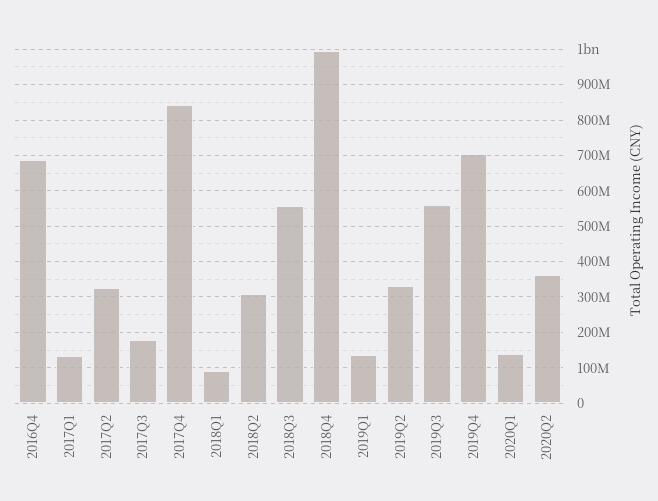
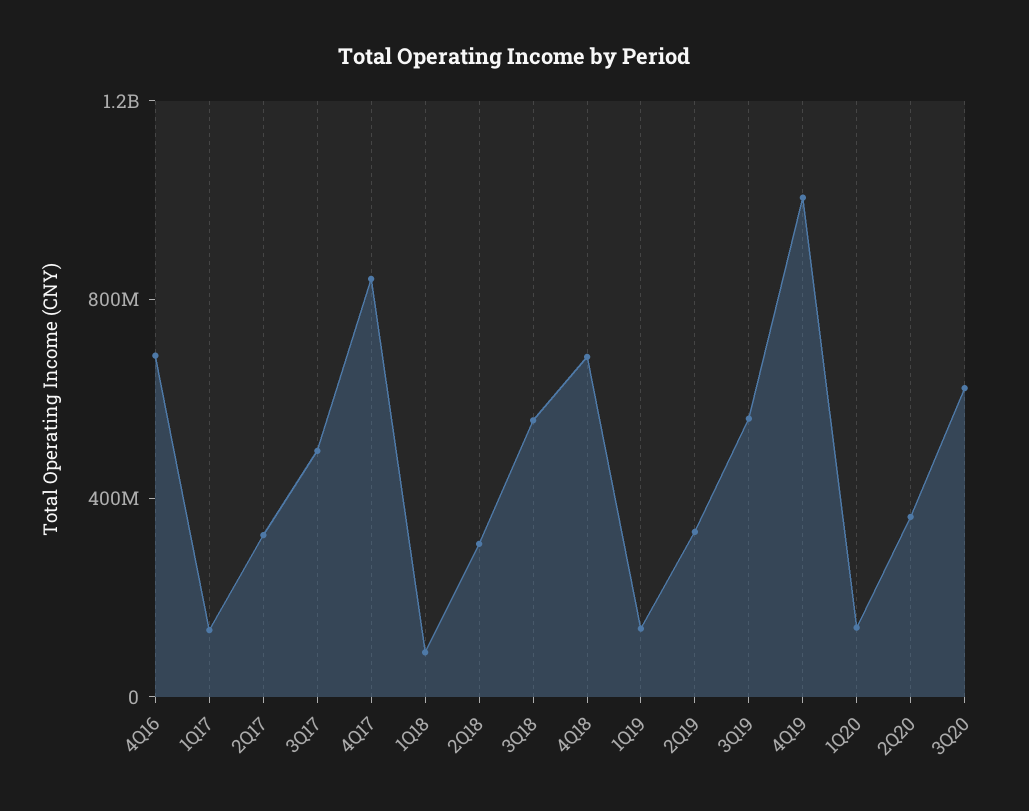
2017Q3: 180000000 -> 500000000
2018Q4: 1000000000 -> 700000000
2019Q4: 700000000 -> 1000000000
3Q20: none -> 600000000

